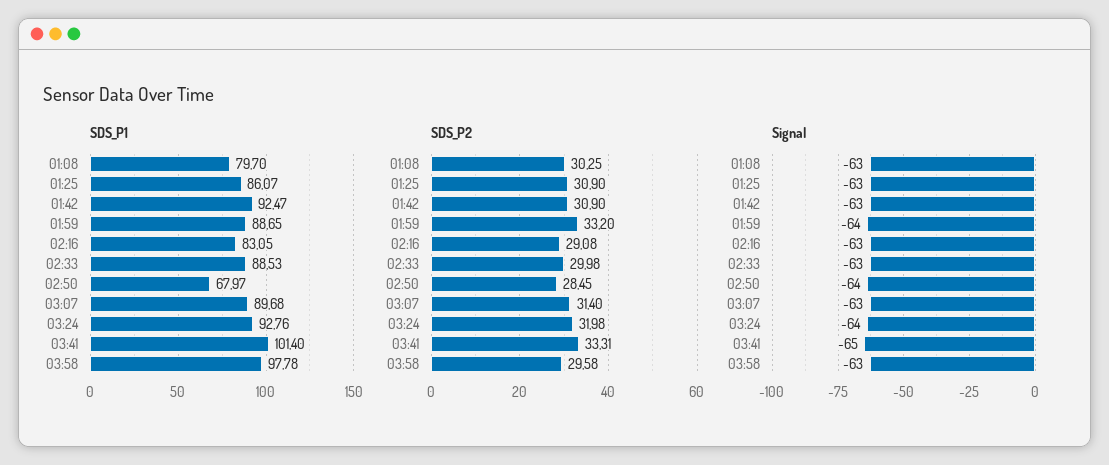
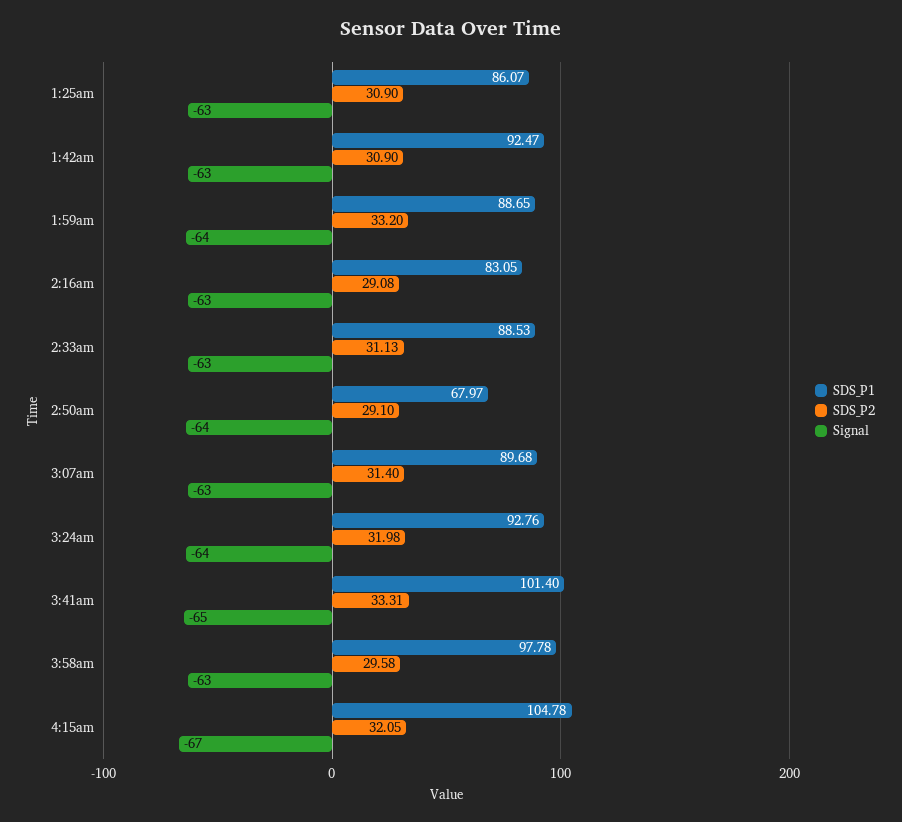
SDS_P1, 01:08: 79.7 -> none
SDS_P2, 01:08: 30.25 -> none
SDS_P2, 02:33: 29.98 -> 31.13
SDS_P2, 02:50: 28.45 -> 29.1
Signal, 01:08: -63 -> none
SDS_P1, 4:15am: none -> 104.78
SDS_P2, 4:15am: none -> 32.05
Signal, 4:15am: none -> -67

